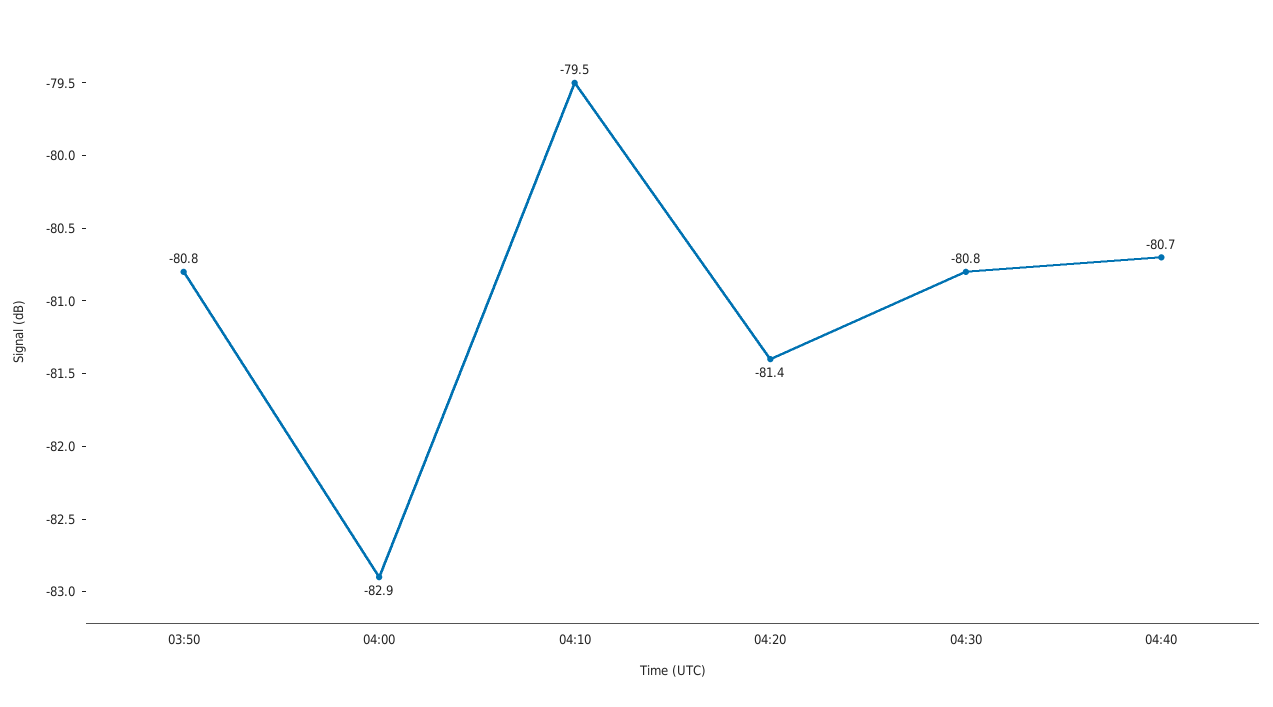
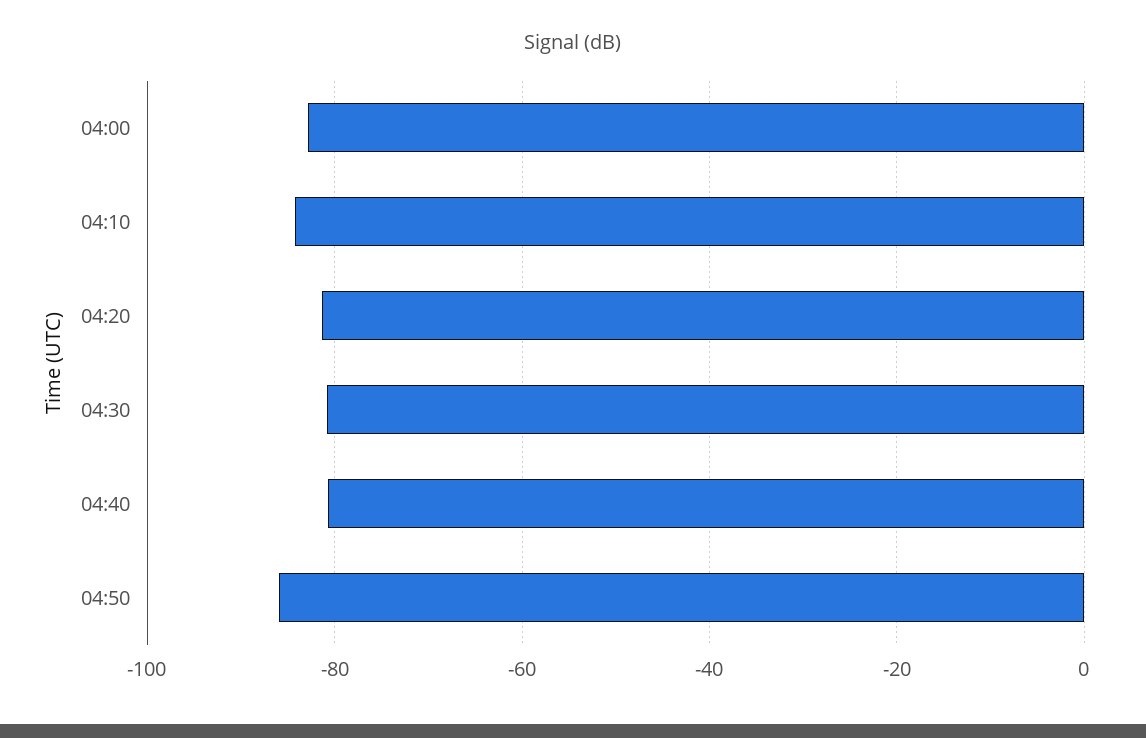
03:50: -80.8 -> none
04:10: -79.5 -> -84
04:50: none -> -86

